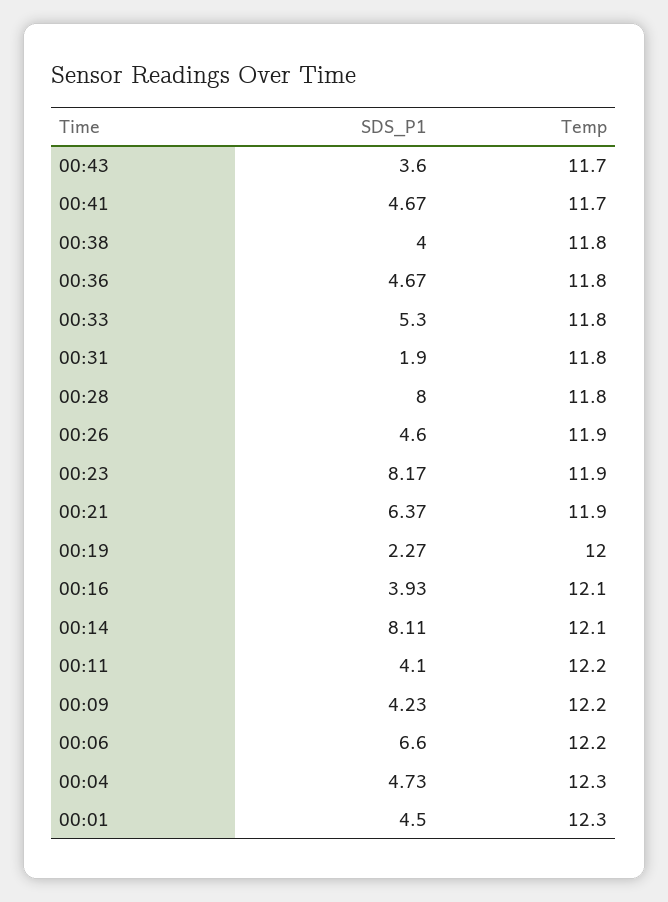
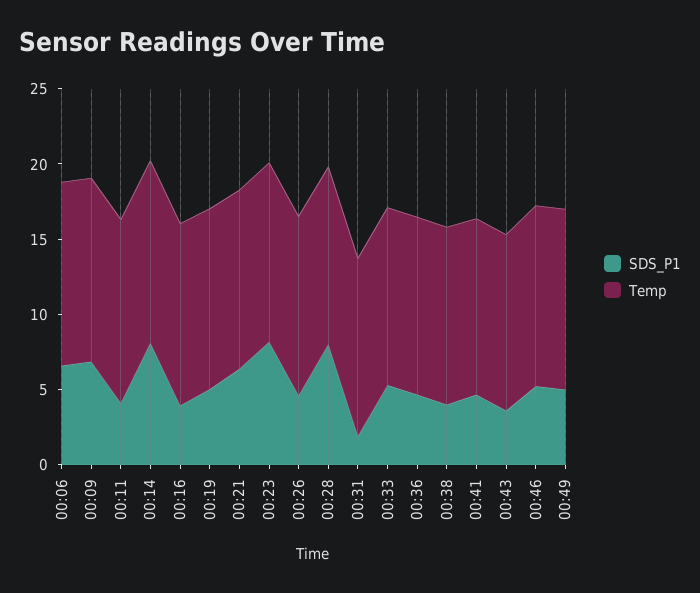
SDS_P1, 00:19: 2.27 -> 5
SDS_P1, 00:09: 4.23 -> 7
SDS_P1, 00:04: 4.73 -> none
Temp, 00:04: 12.3 -> none
SDS_P1, 00:01: 4.5 -> none
Temp, 00:01: 12.3 -> none
SDS_P1, 00:46: none -> 5
Temp, 00:46: none -> 12
SDS_P1, 00:49: none -> 5
Temp, 00:49: none -> 12

